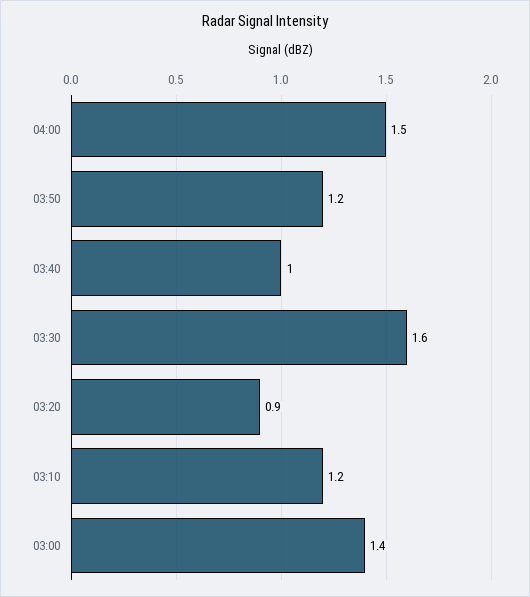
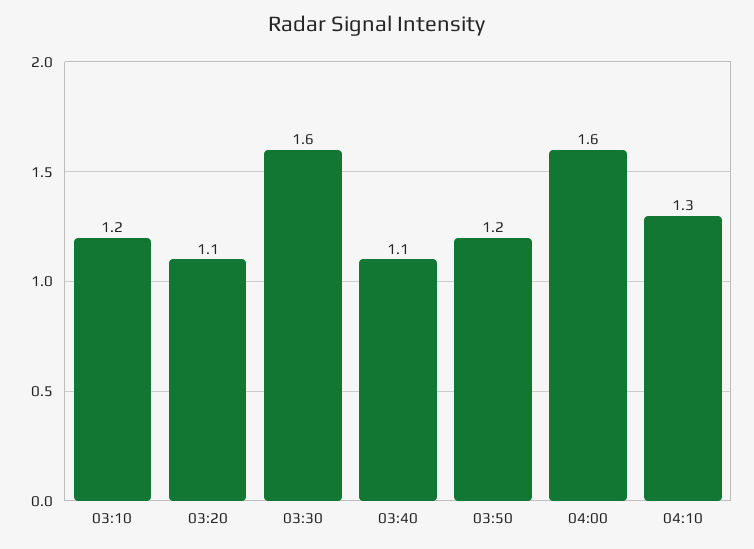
04:00: 1.5 -> 1.6
03:40: 1 -> 1.1
03:20: 0.9 -> 1.1
03:00: 1.4 -> none
04:10: none -> 1.3

